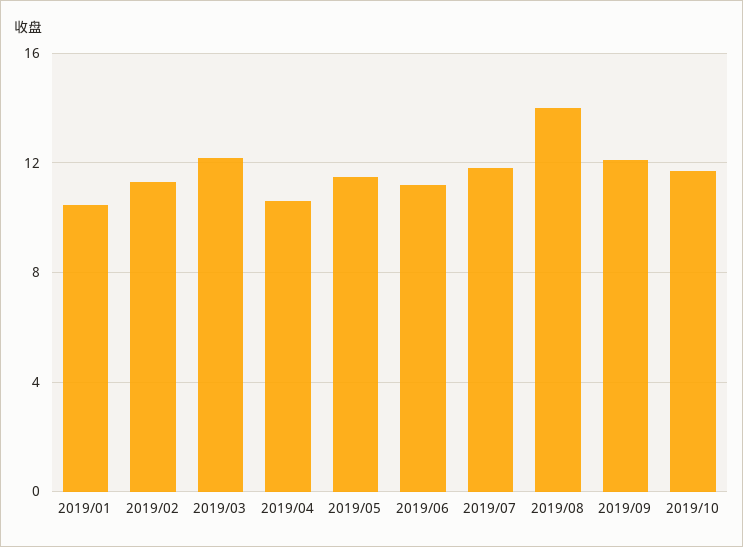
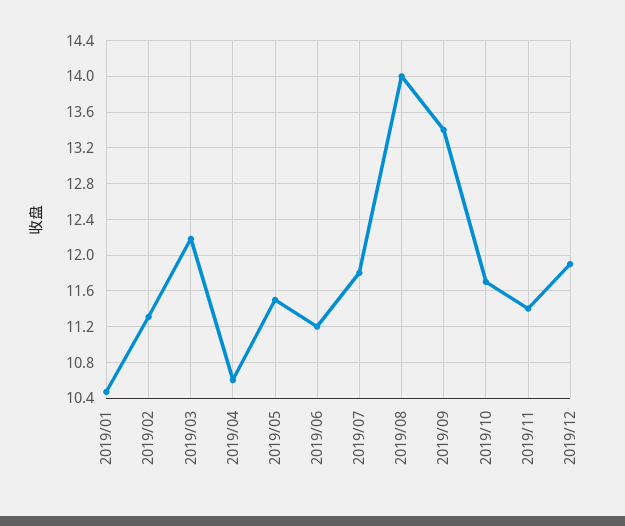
2019/09: 12 -> 13.4
2019/11: none -> 11.4
2019/12: none -> 11.9

